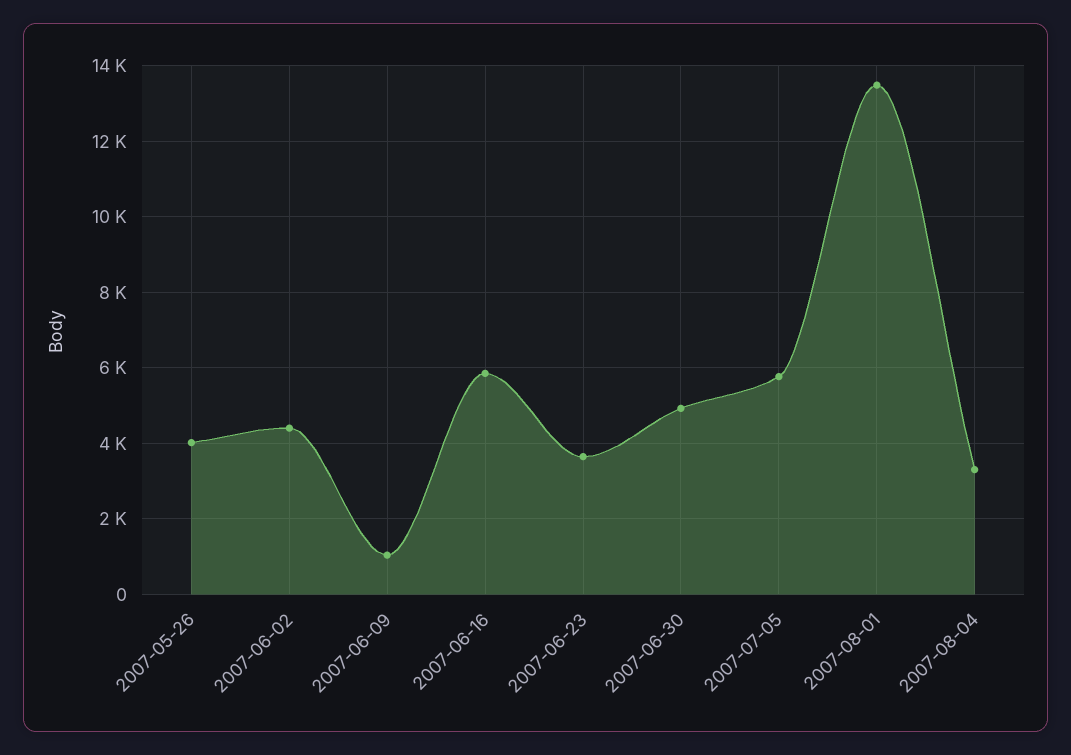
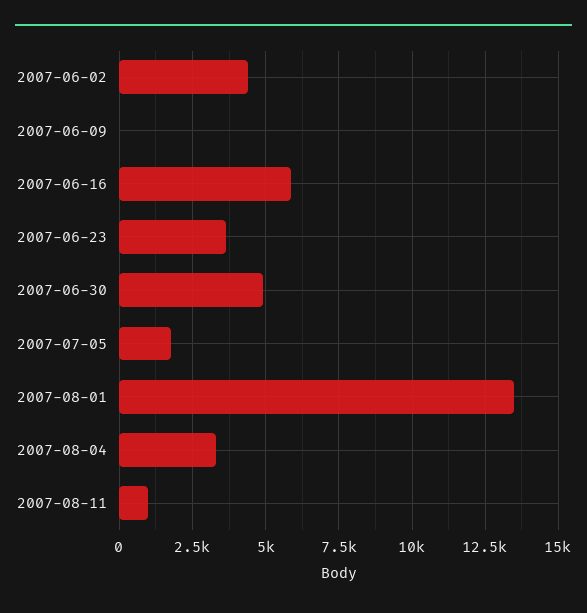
2007-05-26: 4000 -> none
2007-06-09: 1000 -> 0
2007-07-05: 5800 -> 1750
2007-08-11: none -> 1000

